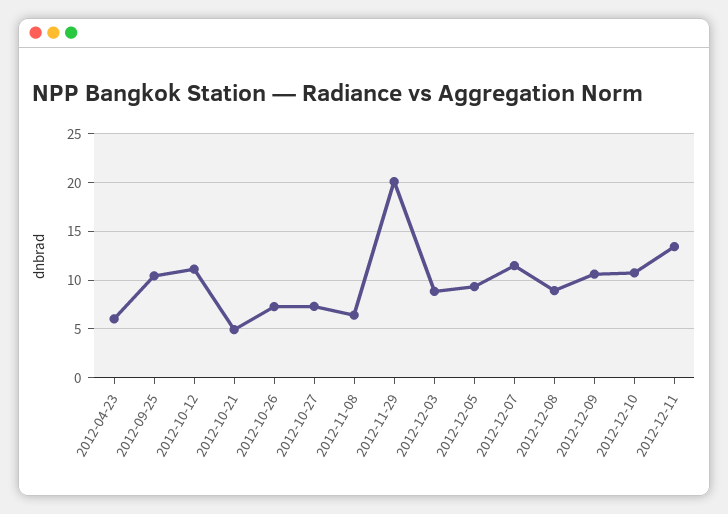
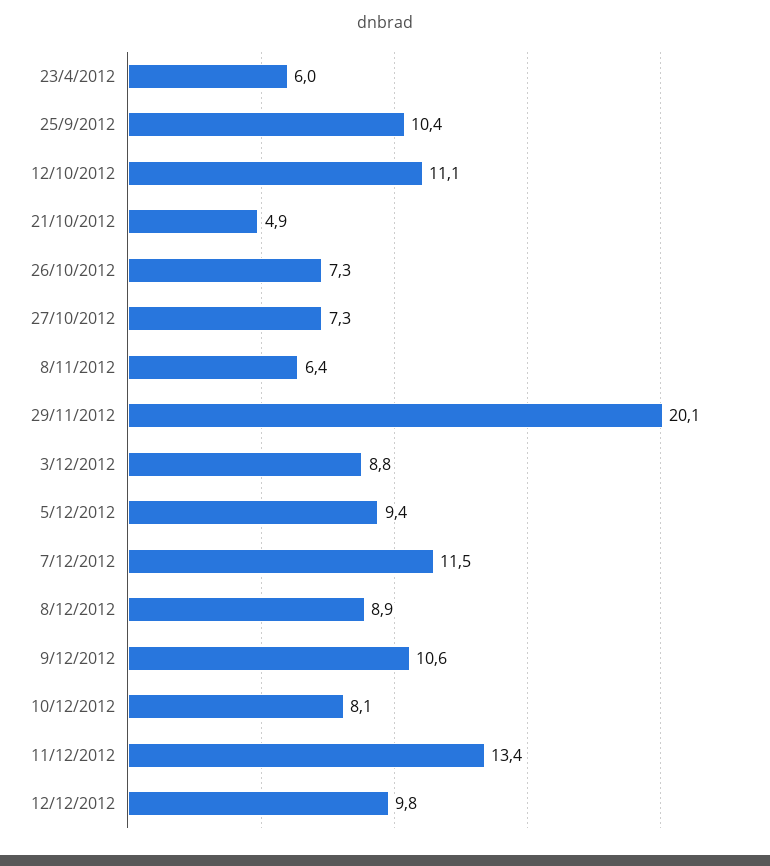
2012-12-10: 11 -> 8.1
12/12/2012: none -> 9.8

